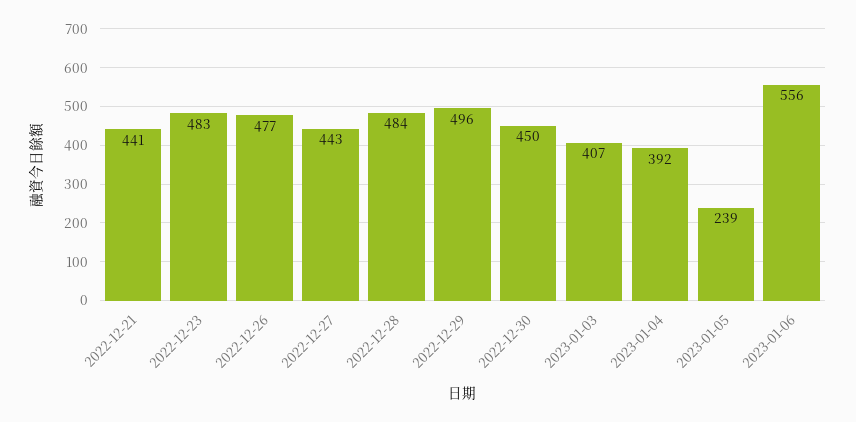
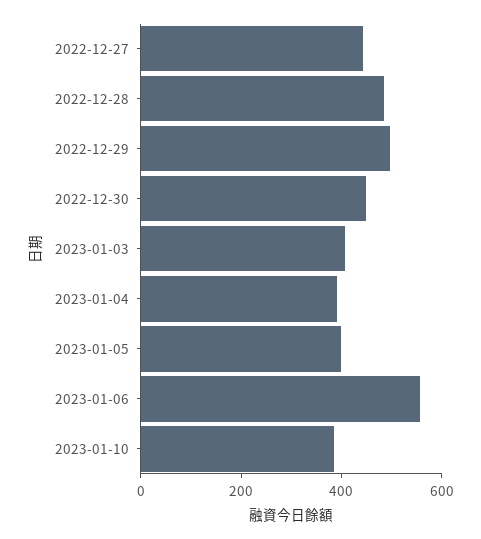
2022-12-21: 441 -> none
2022-12-23: 483 -> none
2022-12-26: 477 -> none
2023-01-05: 239 -> 400
2023-01-10: none -> 400

